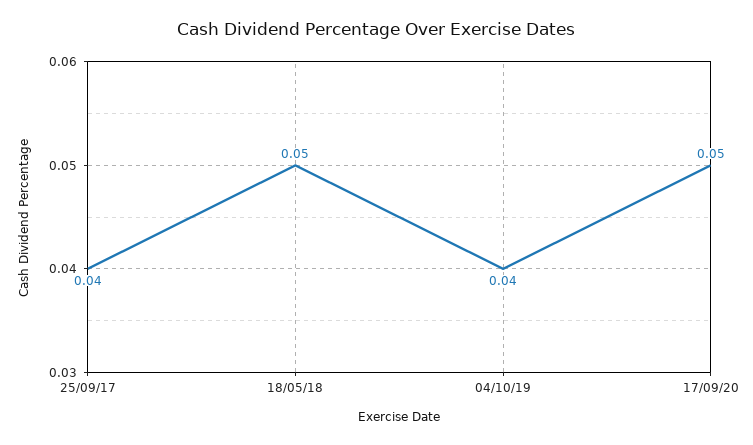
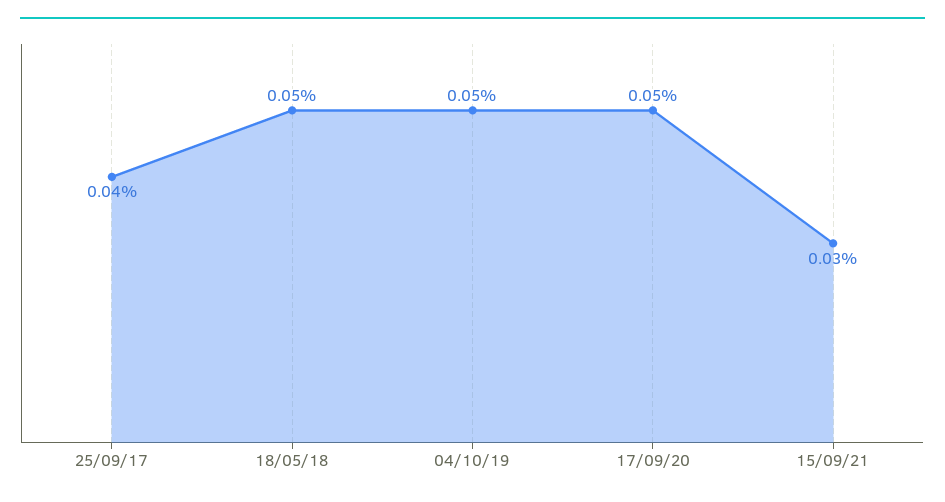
04/10/19: 0.04 -> 0.05
15/09/21: none -> 0.03

